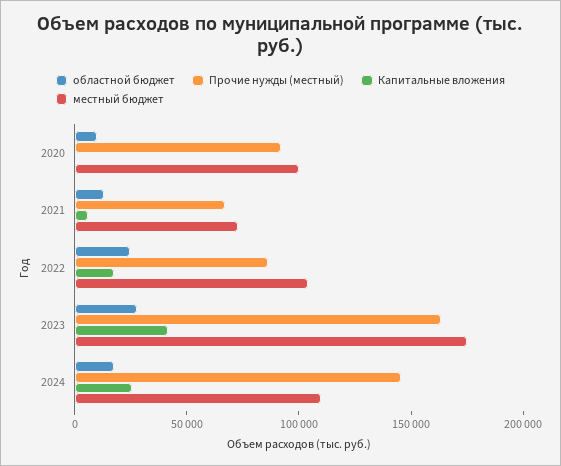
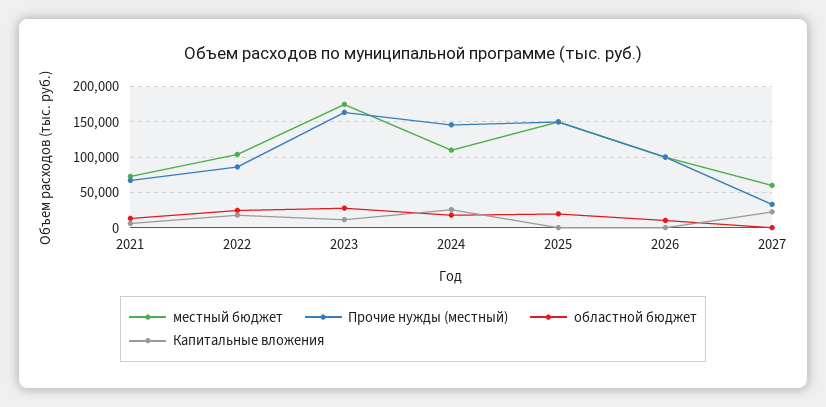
областной бюджет, 2020: 10000 -> none
Прочие нужды (местный), 2020: 90000 -> none
Капитальные вложения, 2020: 0 -> none
местный бюджет, 2020: 100000 -> none
Капитальные вложения, 2023: 40000 -> 10000
местный бюджет, 2025: none -> 150000
Прочие нужды (местный), 2025: none -> 150000
областной бюджет, 2025: none -> 20000
Капитальные вложения, 2025: none -> 0
местный бюджет, 2026: none -> 100000
Прочие нужды (местный), 2026: none -> 100000
областной бюджет, 2026: none -> 10000
Капитальные вложения, 2026: none -> 0
местный бюджет, 2027: none -> 60000
Прочие нужды (местный), 2027: none -> 30000
областной бюджет, 2027: none -> 0
Капитальные вложения, 2027: none -> 20000

